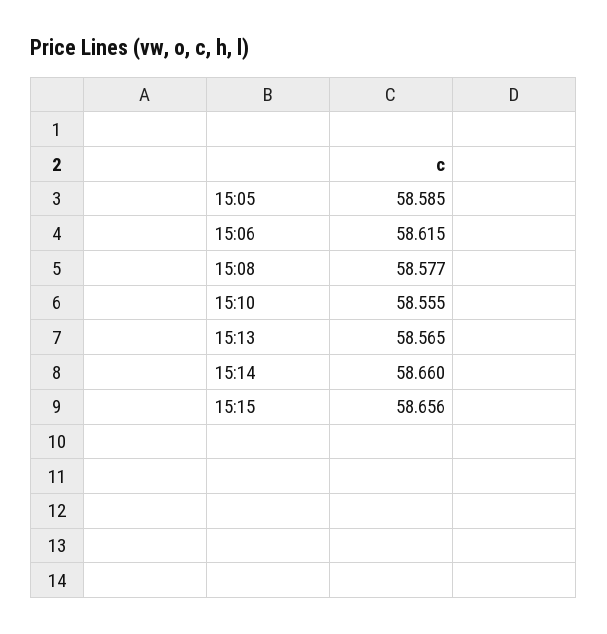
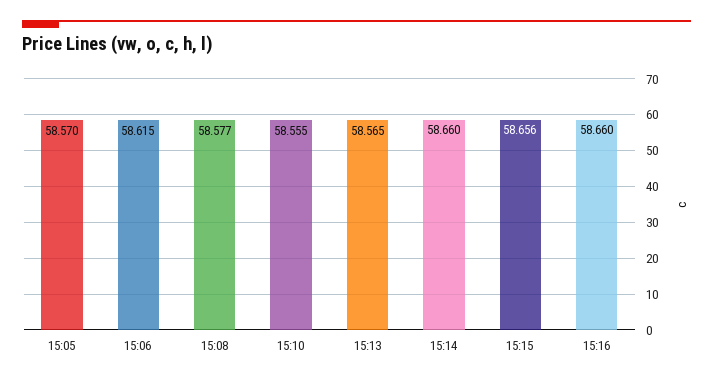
15:05: 58.585 -> 58.57
15:16: none -> 58.66

